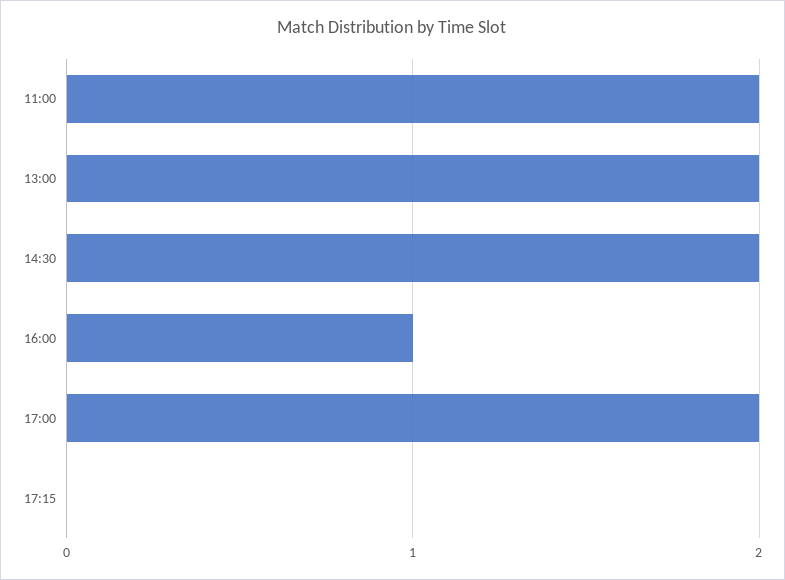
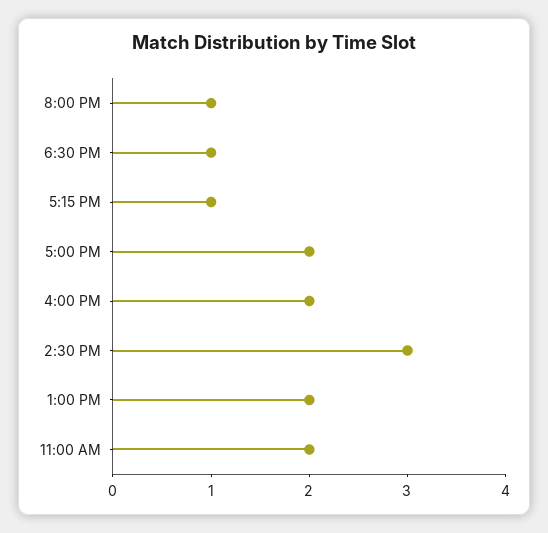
14:30: 2 -> 3
16:00: 1 -> 2
17:15: 0 -> 1
8:00 PM: none -> 1
6:30 PM: none -> 1

